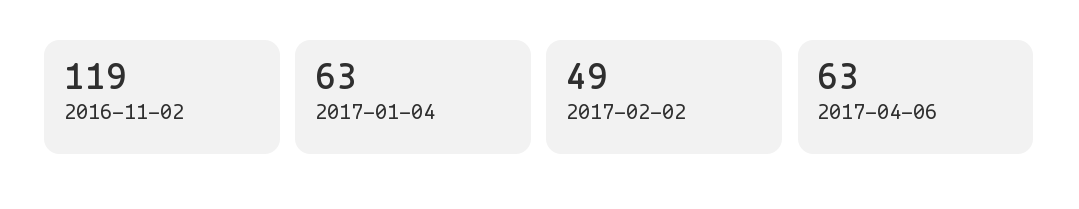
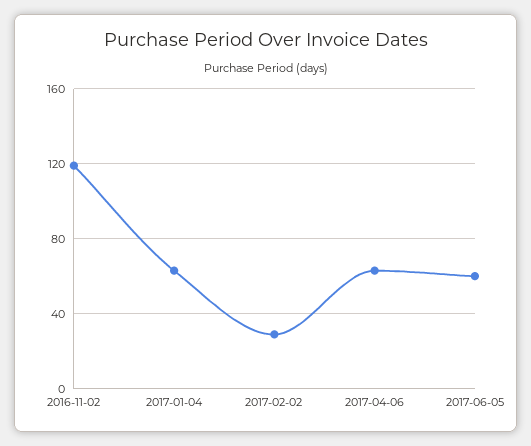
2017-02-02: 49 -> 30
2017-06-05: none -> 60

